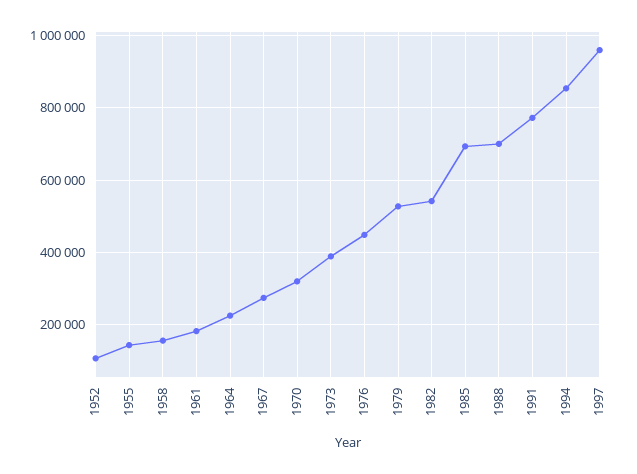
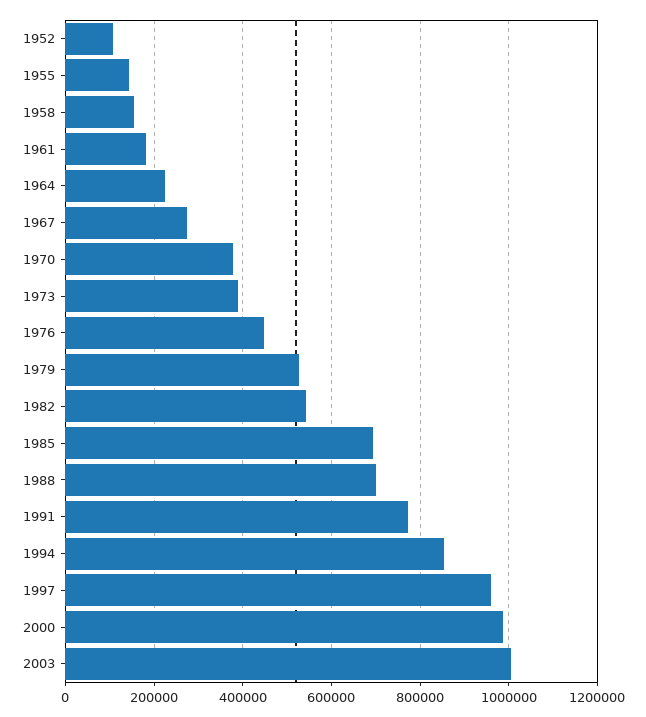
1970: 320000 -> 380000
2000: none -> 980000
2003: none -> 1000000

